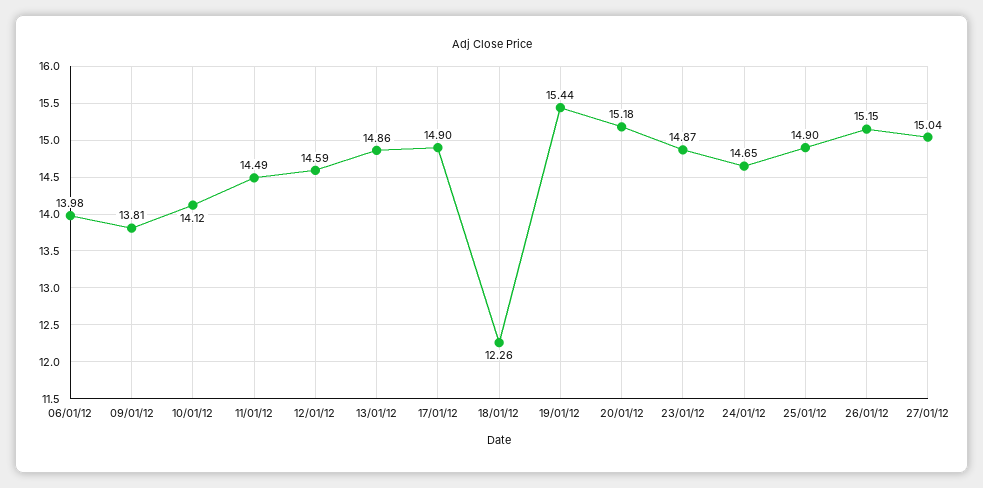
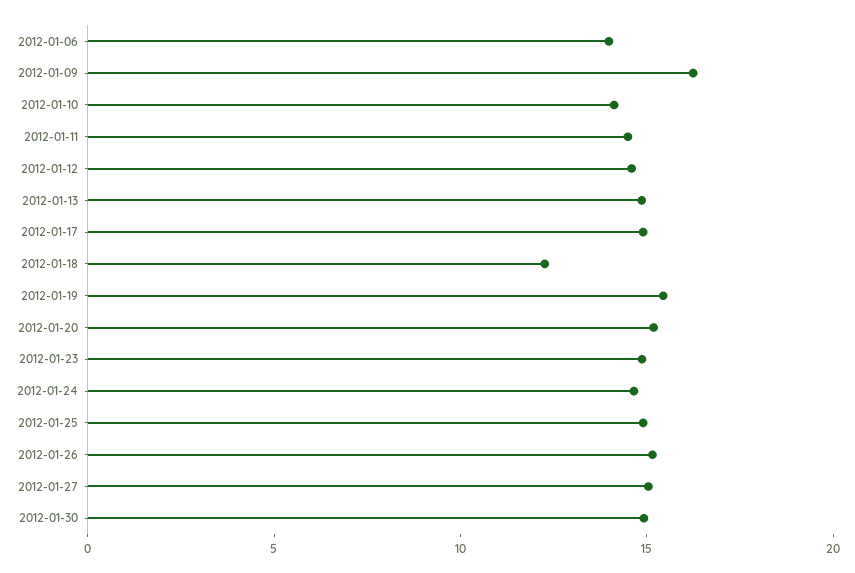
09/01/12: 13.81 -> 16
2012-01-30: none -> 15

